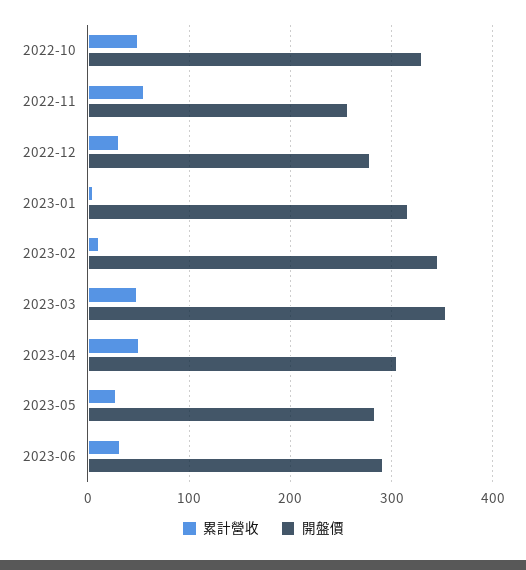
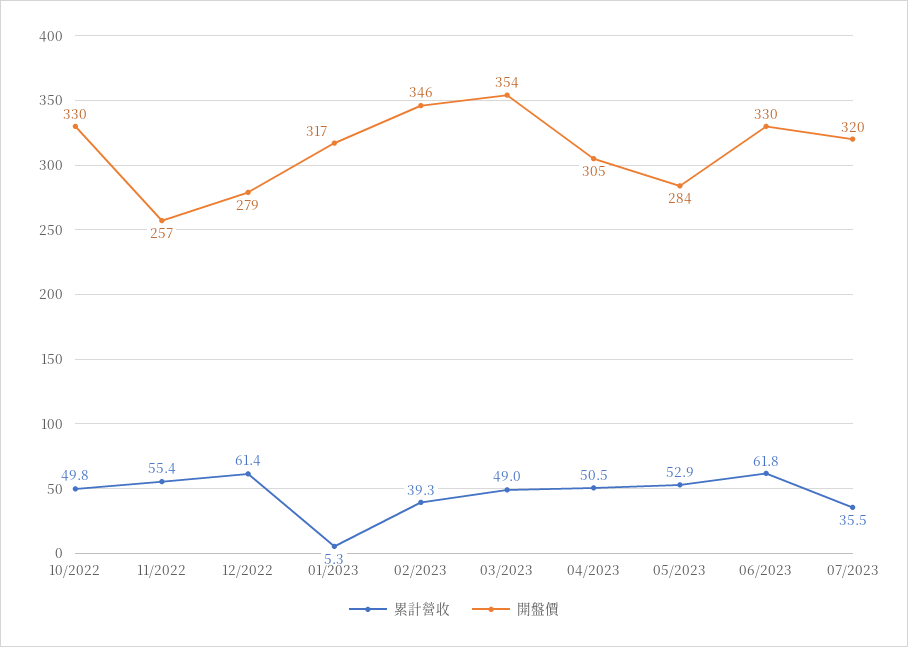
累計營收, 2022-12: 30 -> 61.4
累計營收, 2023-02: 10 -> 39.3
累計營收, 2023-05: 30 -> 52.9
累計營收, 2023-06: 30 -> 61.8
開盤價, 2023-06: 290 -> 330
累計營收, 07/2023: none -> 35.5
開盤價, 07/2023: none -> 320

